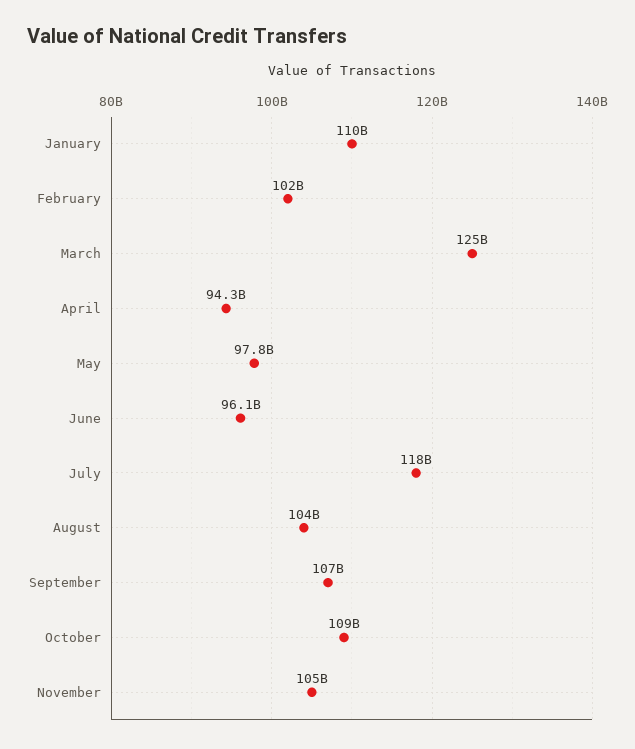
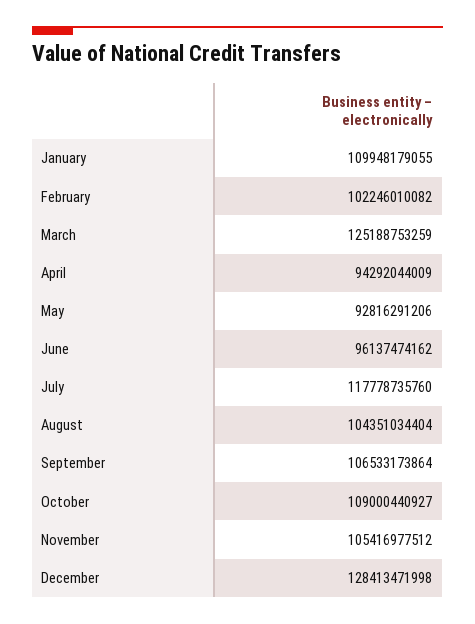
May: 97800000000 -> 92816291206
December: none -> 128413471998

